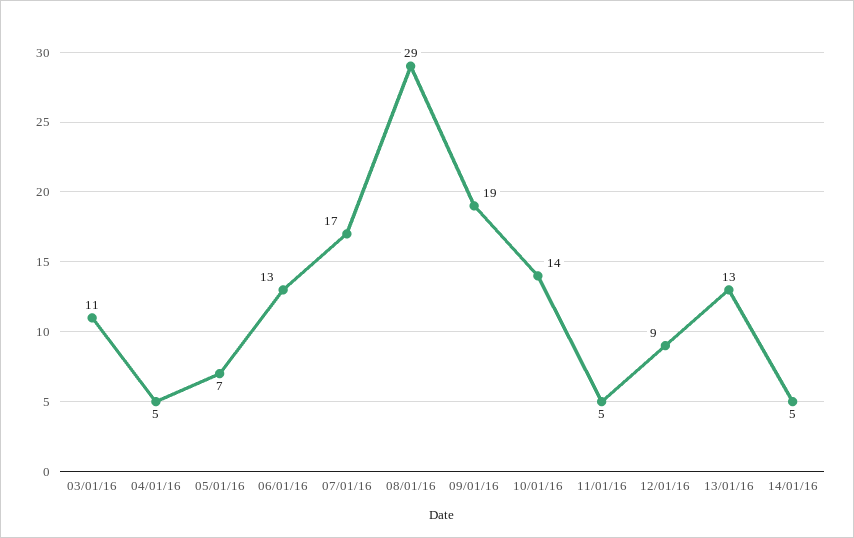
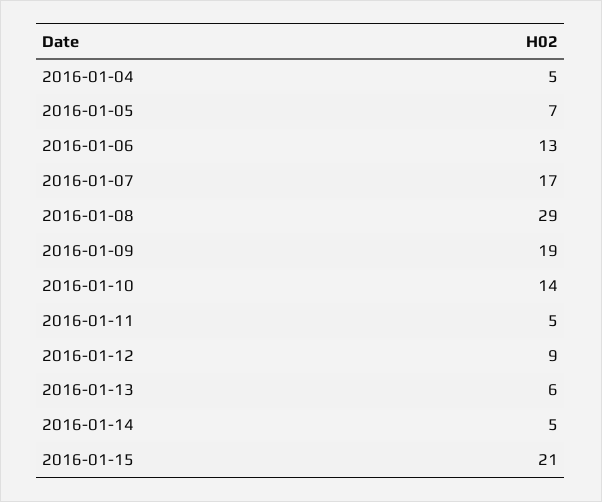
03/01/16: 11 -> none
13/01/16: 13 -> 6
2016-01-15: none -> 21

